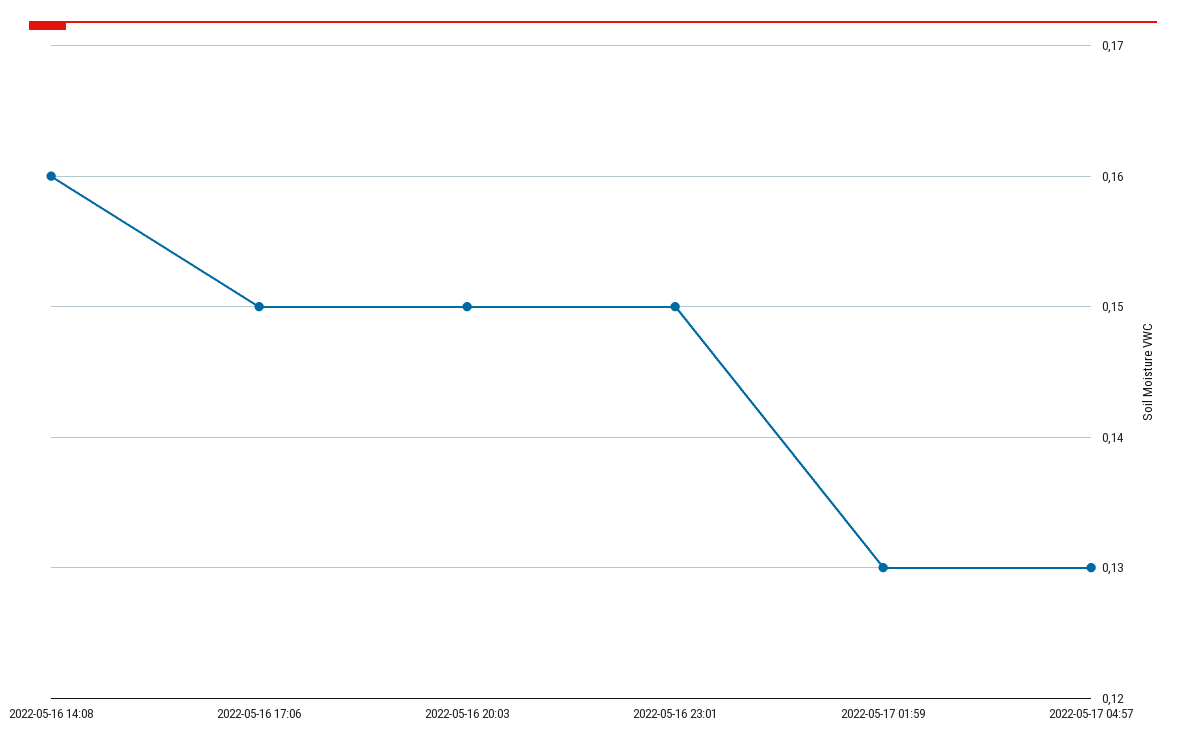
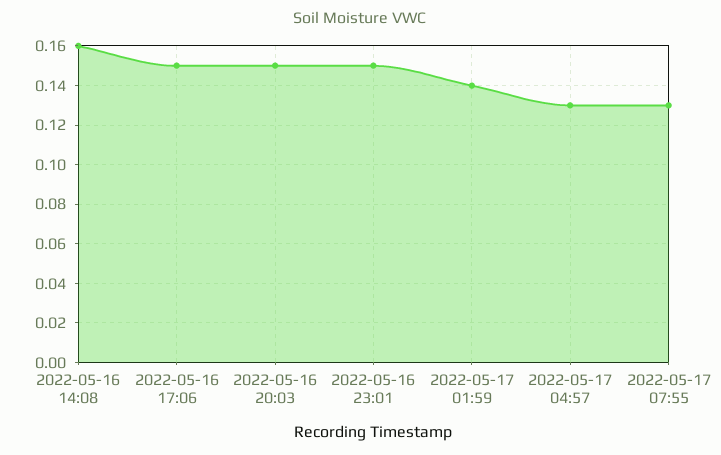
2022-05-17 01:59: 0.13 -> 0.14
2022-05-17 07:55: none -> 0.13

